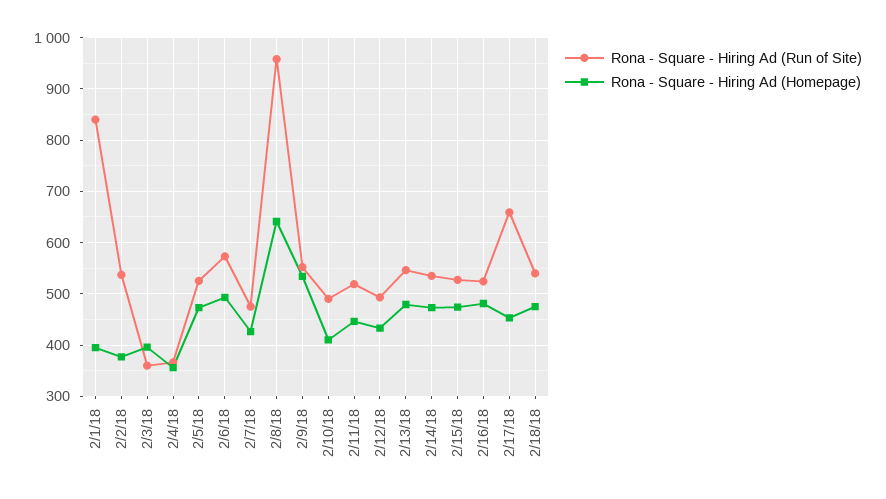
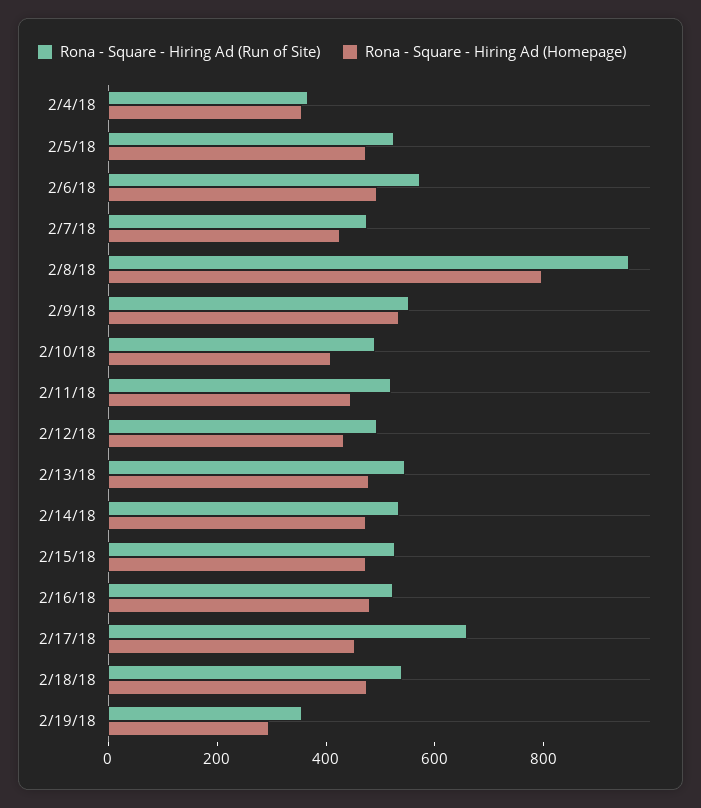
Rona - Square - Hiring Ad (Run of Site), 2/1/18: 840 -> none
Rona - Square - Hiring Ad (Homepage), 2/1/18: 400 -> none
Rona - Square - Hiring Ad (Run of Site), 2/2/18: 540 -> none
Rona - Square - Hiring Ad (Homepage), 2/2/18: 380 -> none
Rona - Square - Hiring Ad (Run of Site), 2/3/18: 360 -> none
Rona - Square - Hiring Ad (Homepage), 2/3/18: 400 -> none
Rona - Square - Hiring Ad (Homepage), 2/8/18: 640 -> 800
Rona - Square - Hiring Ad (Run of Site), 2/19/18: none -> 350
Rona - Square - Hiring Ad (Homepage), 2/19/18: none -> 300

